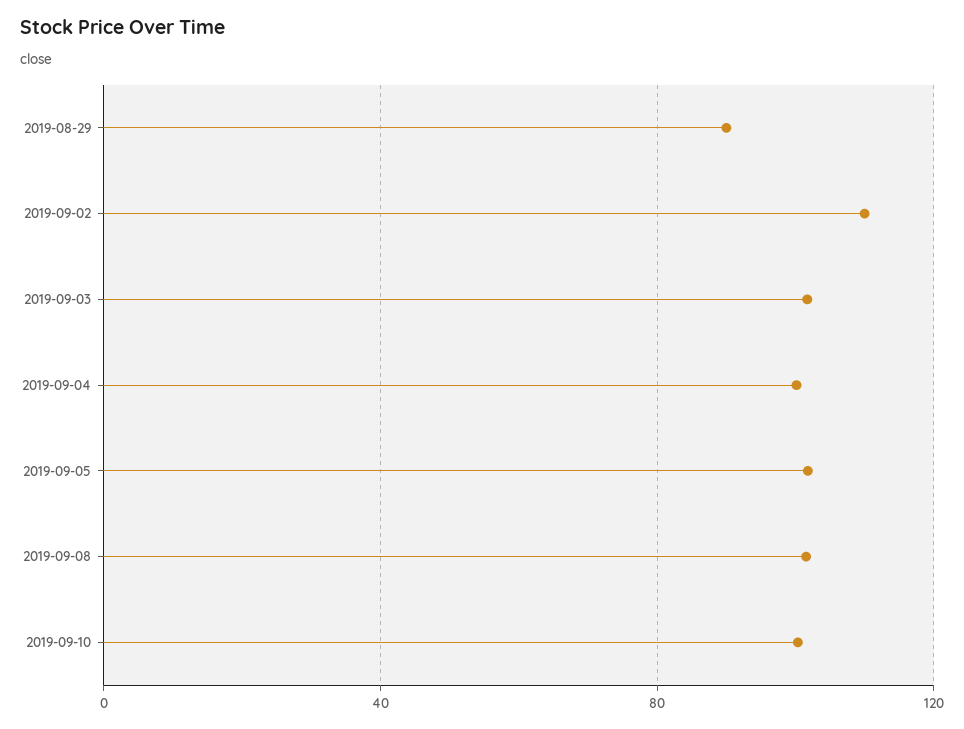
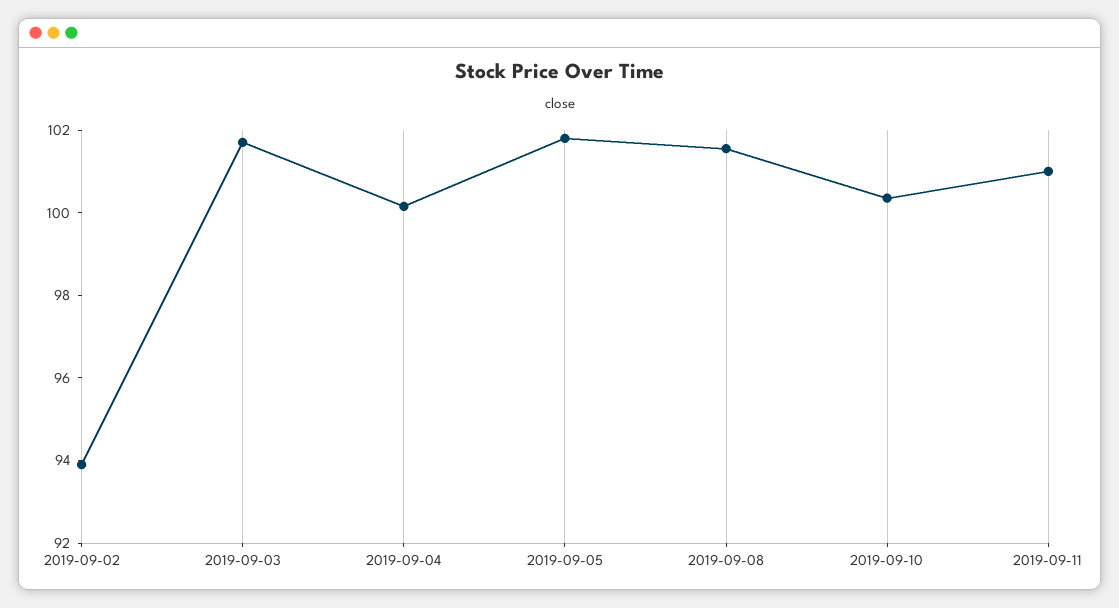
2019-08-29: 90 -> none
2019-09-02: 110 -> 94
2019-09-11: none -> 101

